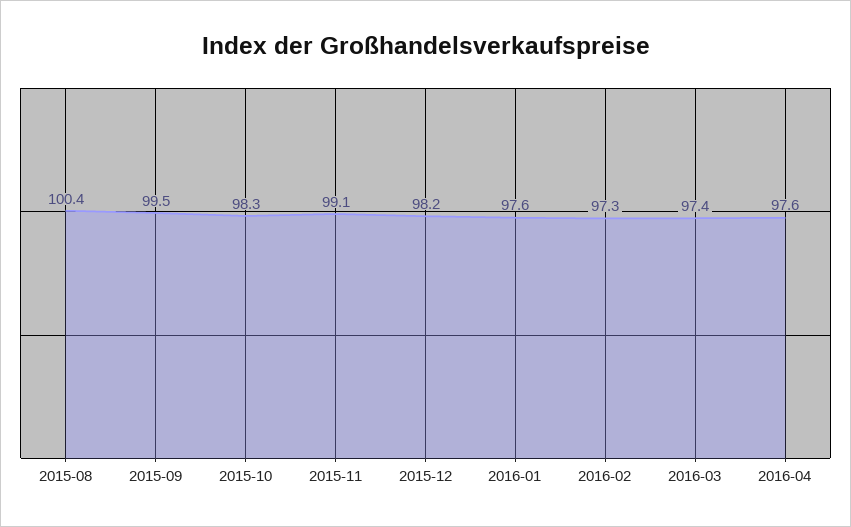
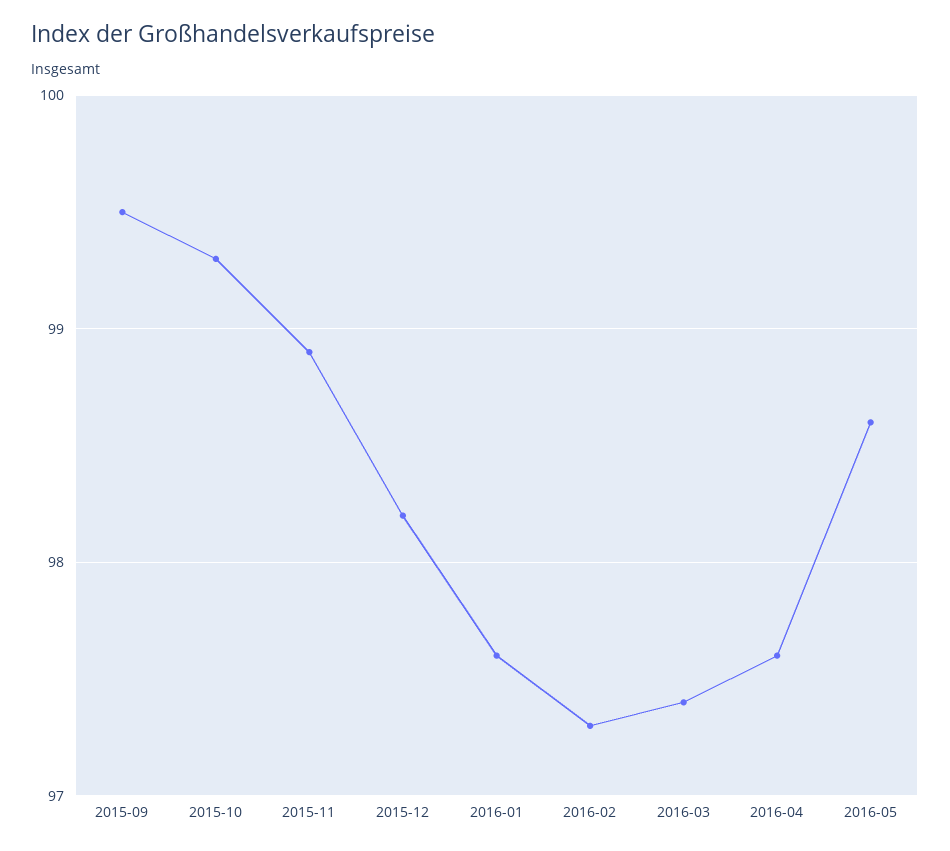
2015-08: 100.4 -> none
2015-10: 98.3 -> 99.3
2015-11: 99.1 -> 98.9
2016-05: none -> 98.6

